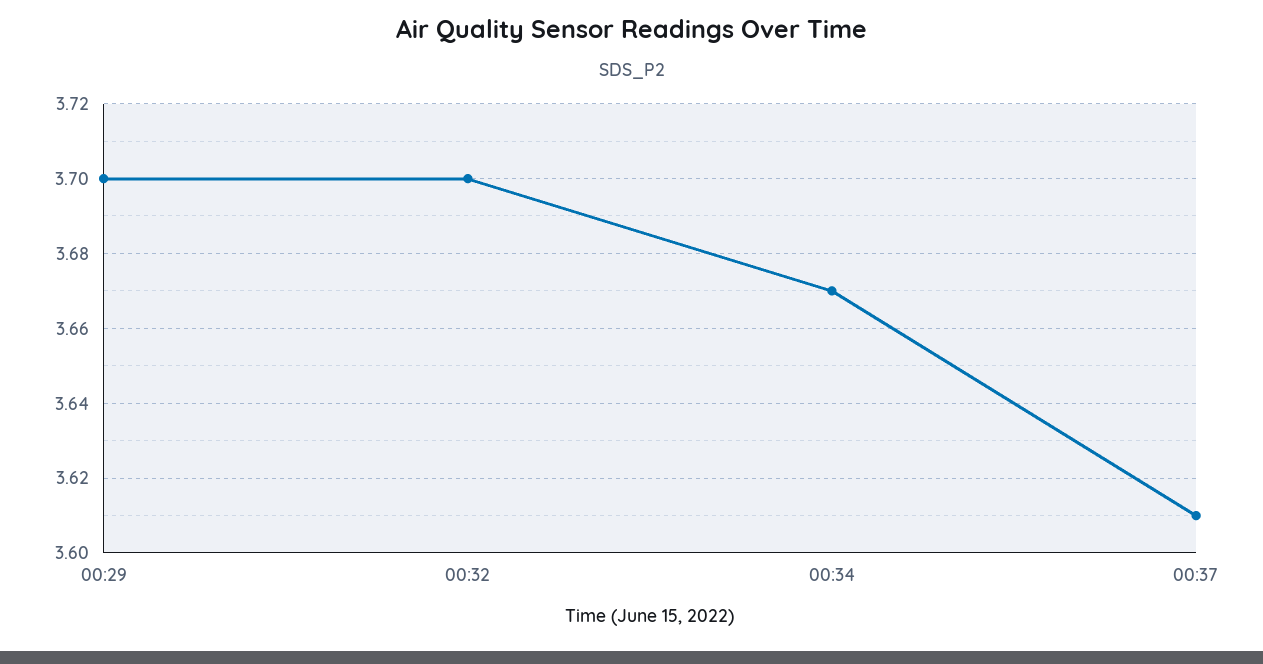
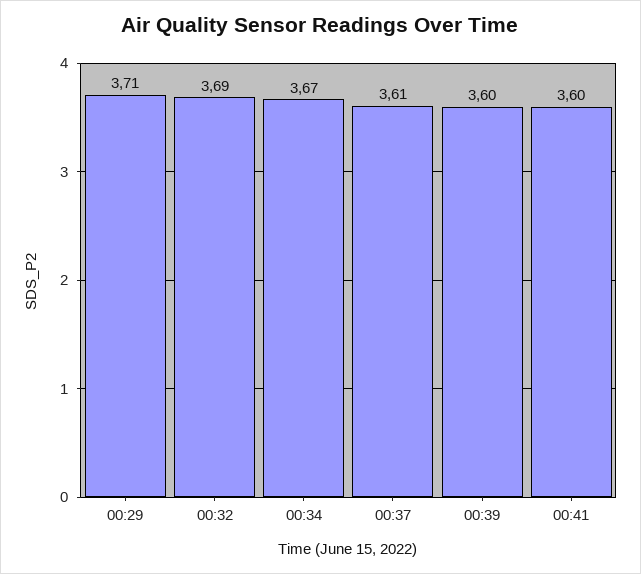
00:29: 3.7 -> 3.71
00:32: 3.7 -> 3.69
00:39: none -> 3.6
00:41: none -> 3.6

